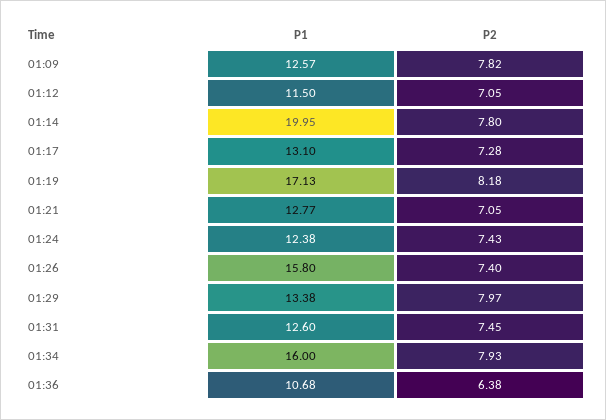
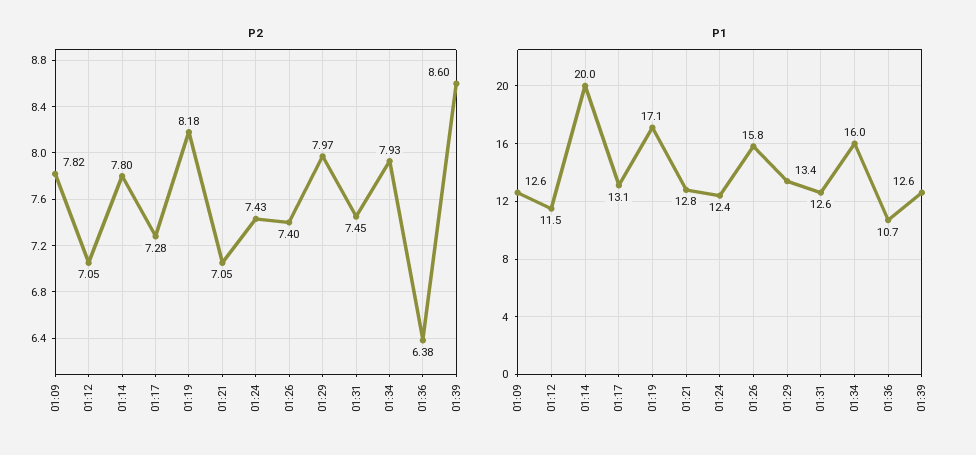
P2, 01:39: none -> 8.6
P1, 01:39: none -> 12.6

